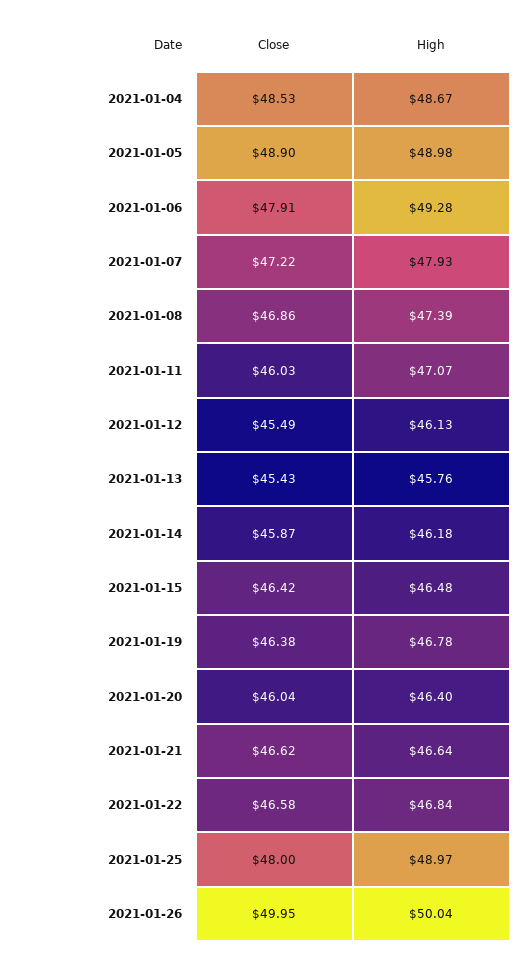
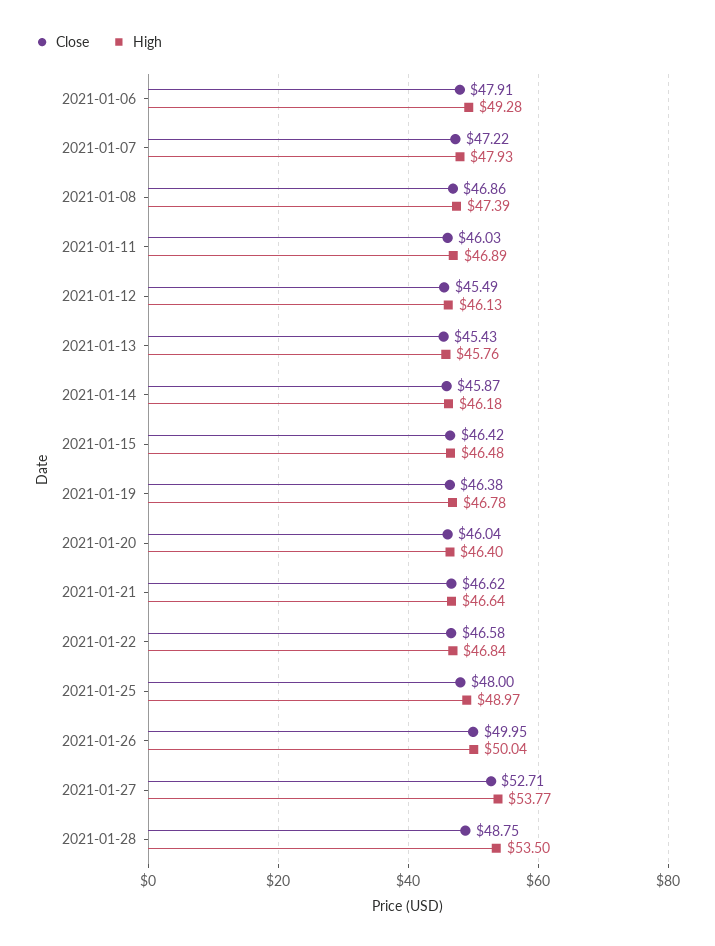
Close, 2021-01-04: 48.53 -> none
High, 2021-01-04: 48.67 -> none
Close, 2021-01-05: 48.9 -> none
High, 2021-01-05: 48.98 -> none
High, 2021-01-11: 47.07 -> 46.89
Close, 2021-01-27: none -> 52.71
High, 2021-01-27: none -> 53.77
Close, 2021-01-28: none -> 48.75
High, 2021-01-28: none -> 53.5

